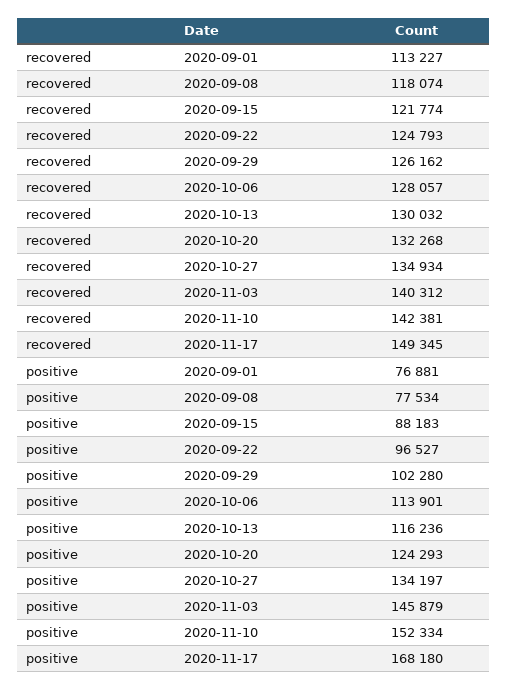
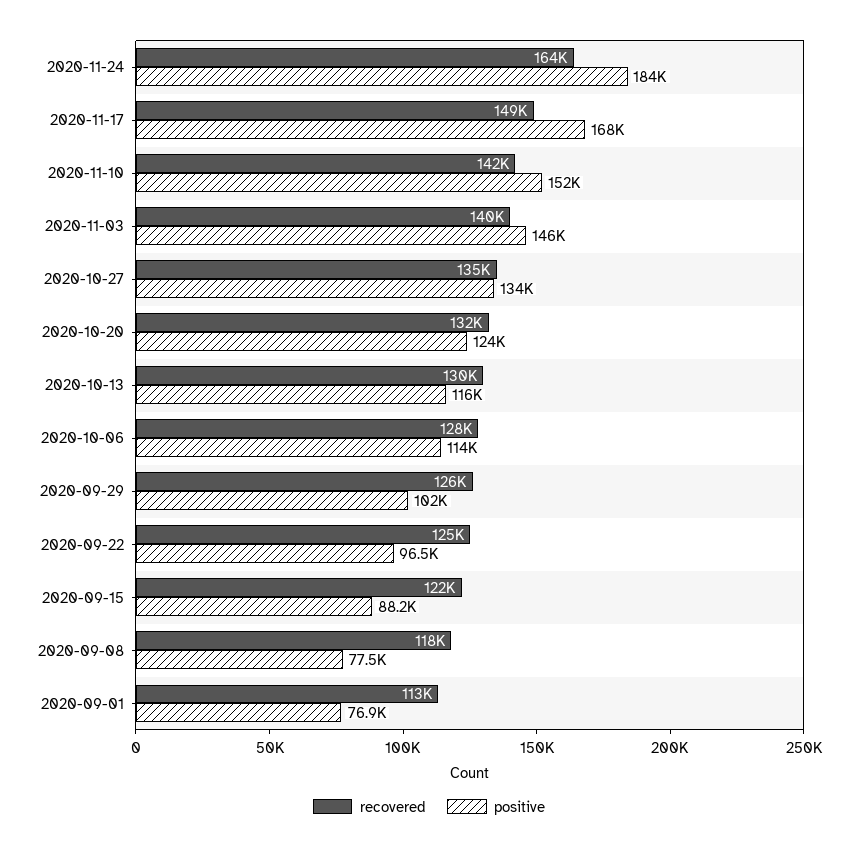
recovered, 2020-11-24: none -> 164000
positive, 2020-11-24: none -> 184000

